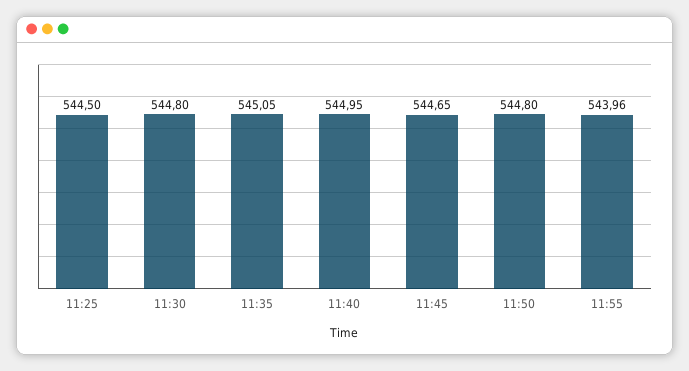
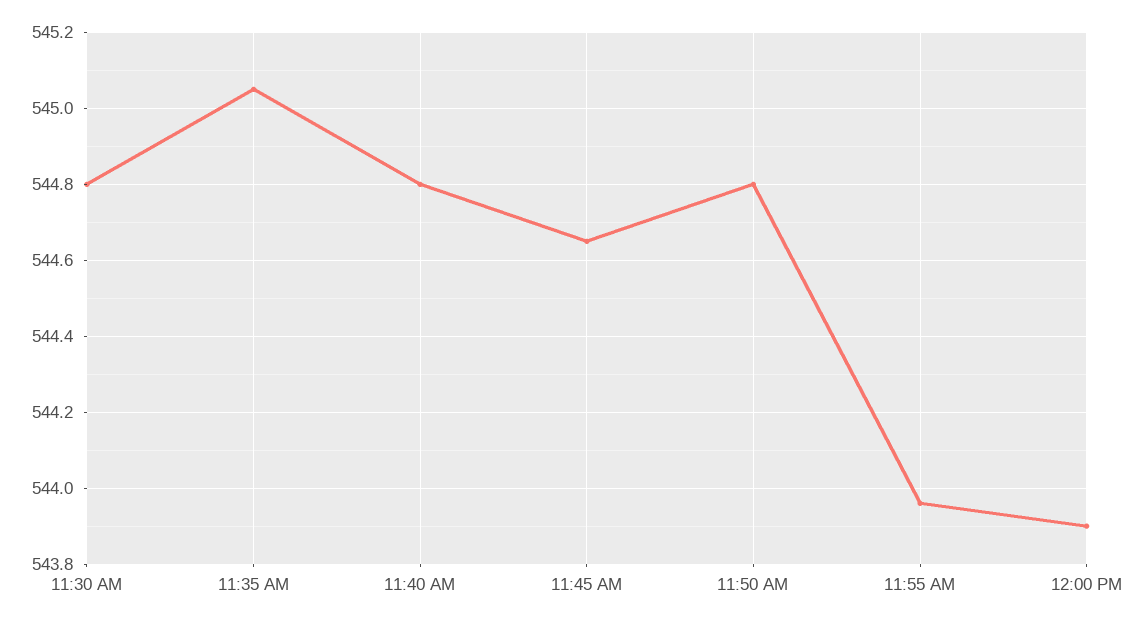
11:25: 544.5 -> none
11:40: 544.95 -> 544.8
12:00 PM: none -> 543.9

